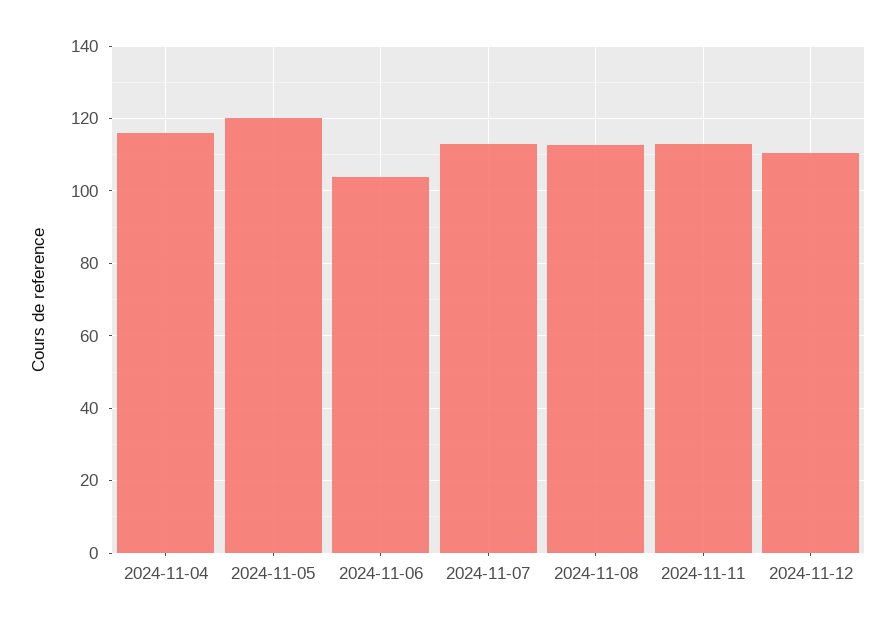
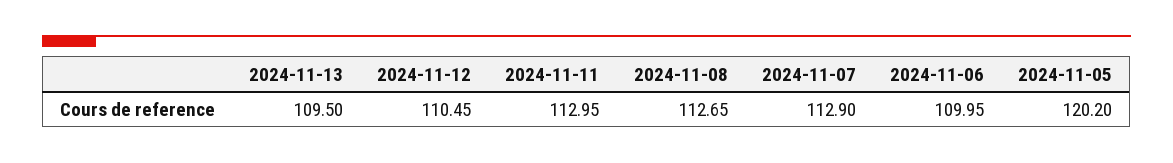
2024-11-04: 116 -> none
2024-11-06: 104 -> 109.95
2024-11-13: none -> 109.5

